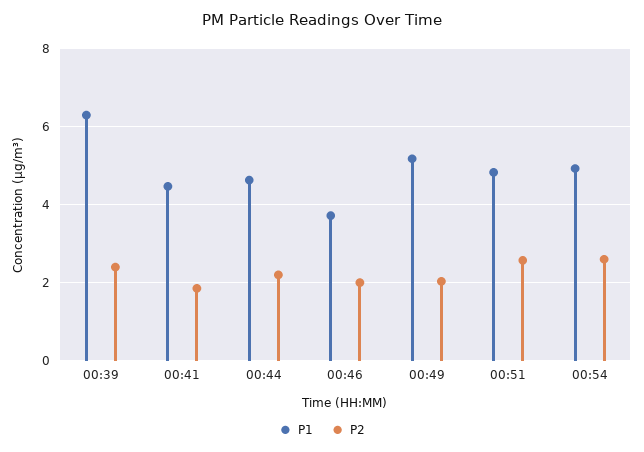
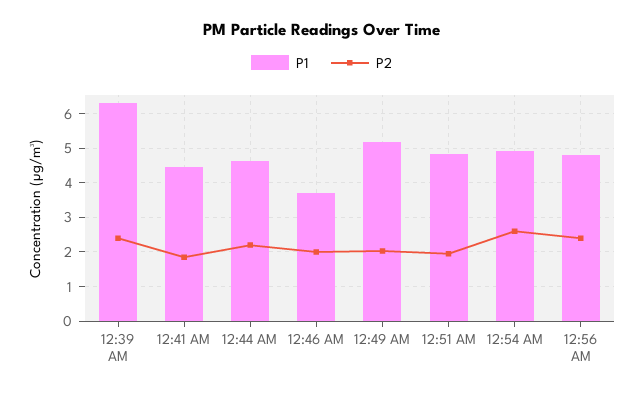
P2, 00:51: 2.6 -> 2
P1, 12:56 AM: none -> 4.8
P2, 12:56 AM: none -> 2.4

